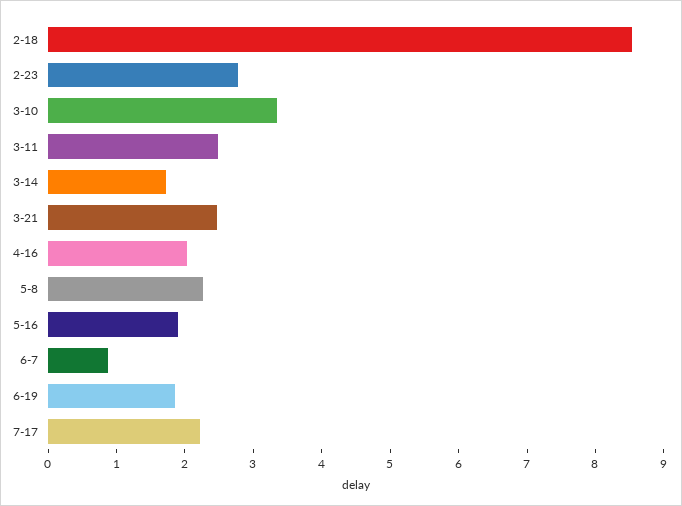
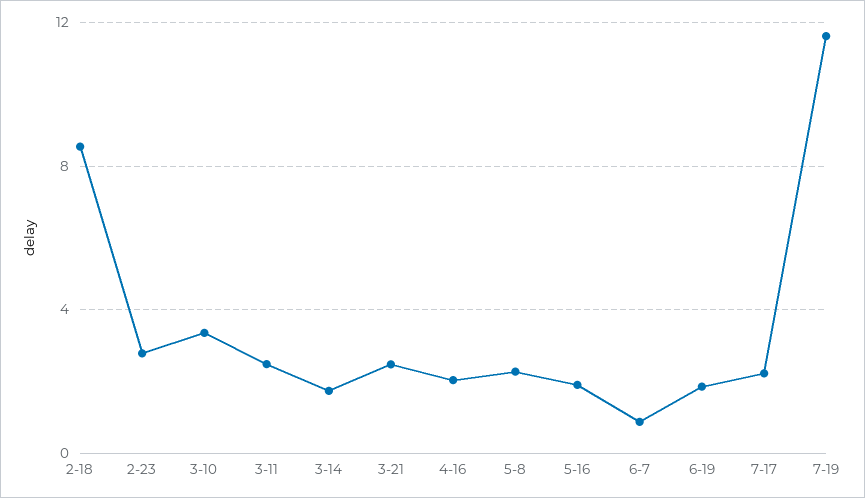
7-19: none -> 11.5

